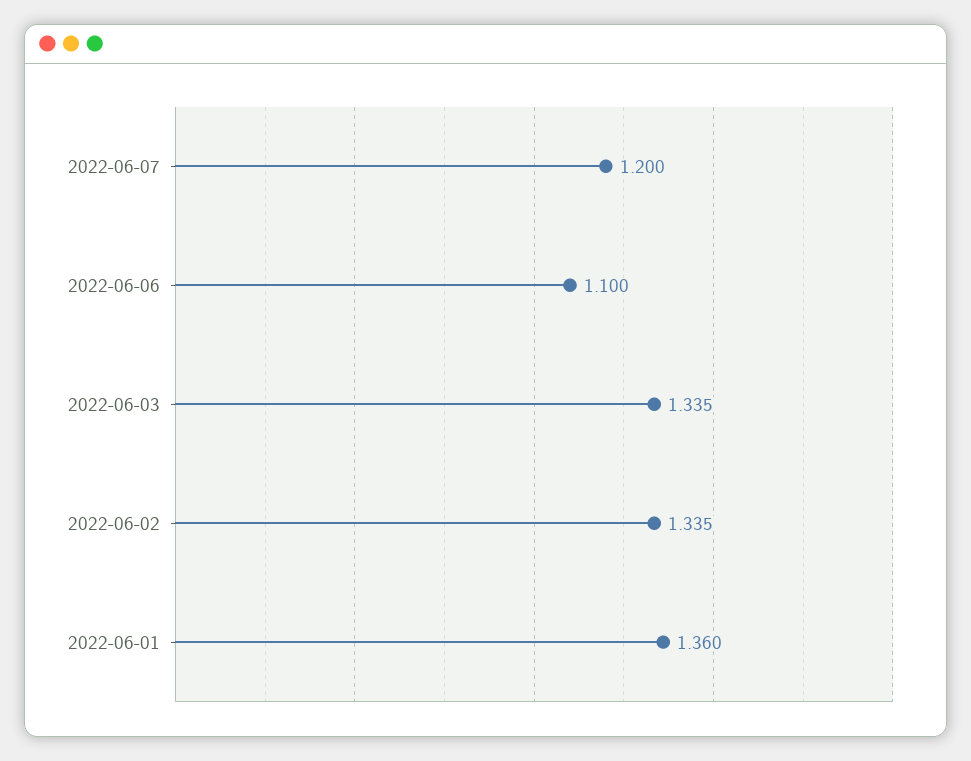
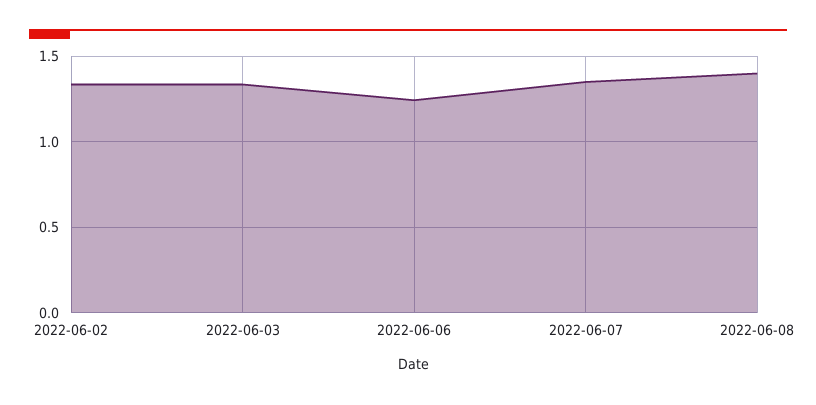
2022-06-07: 1.2 -> 1.35
2022-06-06: 1.1 -> 1.25
2022-06-01: 1.36 -> none
2022-06-08: none -> 1.4

